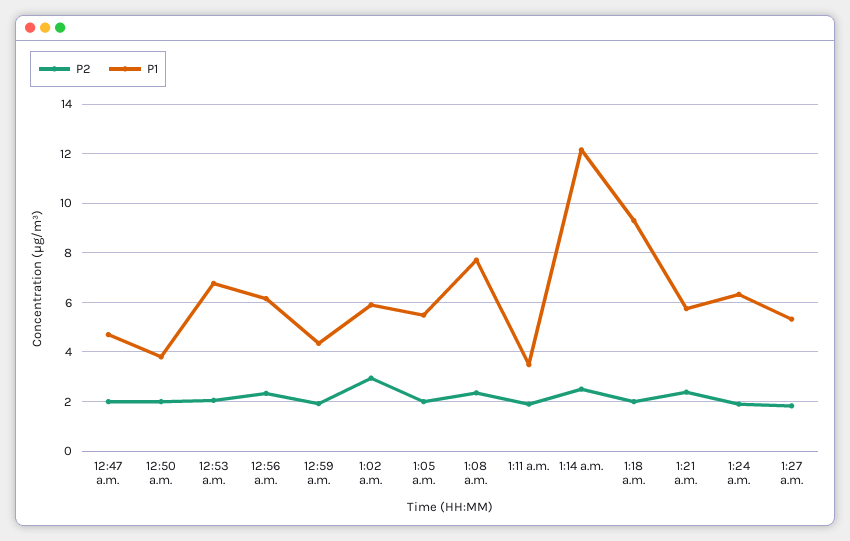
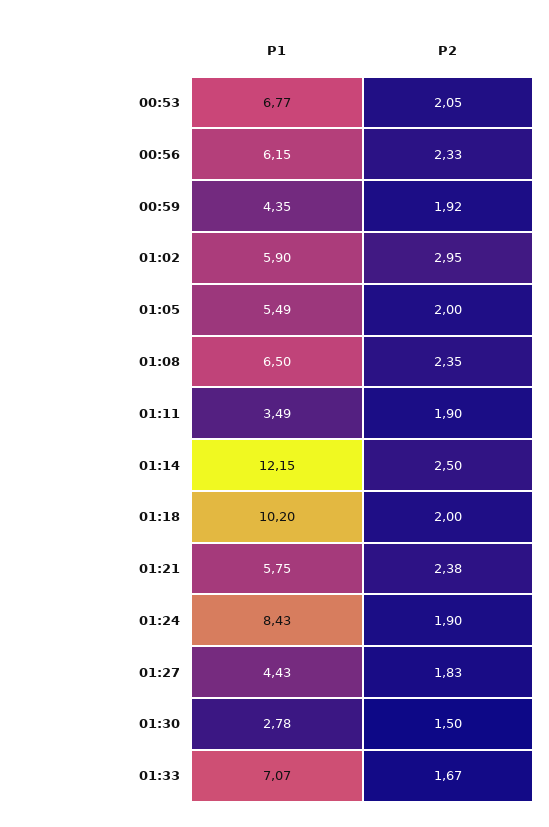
P2, 12:47 a.m.: 2 -> none
P1, 12:47 a.m.: 4.75 -> none
P2, 12:50 a.m.: 2 -> none
P1, 12:50 a.m.: 3.75 -> none
P1, 1:08 a.m.: 7.75 -> 6.5
P1, 1:18 a.m.: 9.25 -> 10.2
P1, 1:24 a.m.: 6.25 -> 8.43
P1, 1:27 a.m.: 5.25 -> 4.43
P1, 01:30: none -> 2.78
P2, 01:30: none -> 1.5
P1, 01:33: none -> 7.07
P2, 01:33: none -> 1.67

